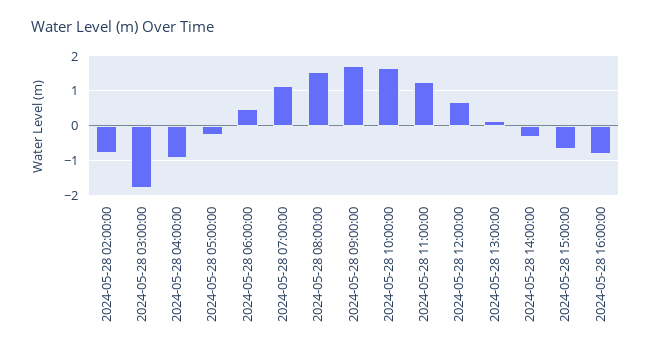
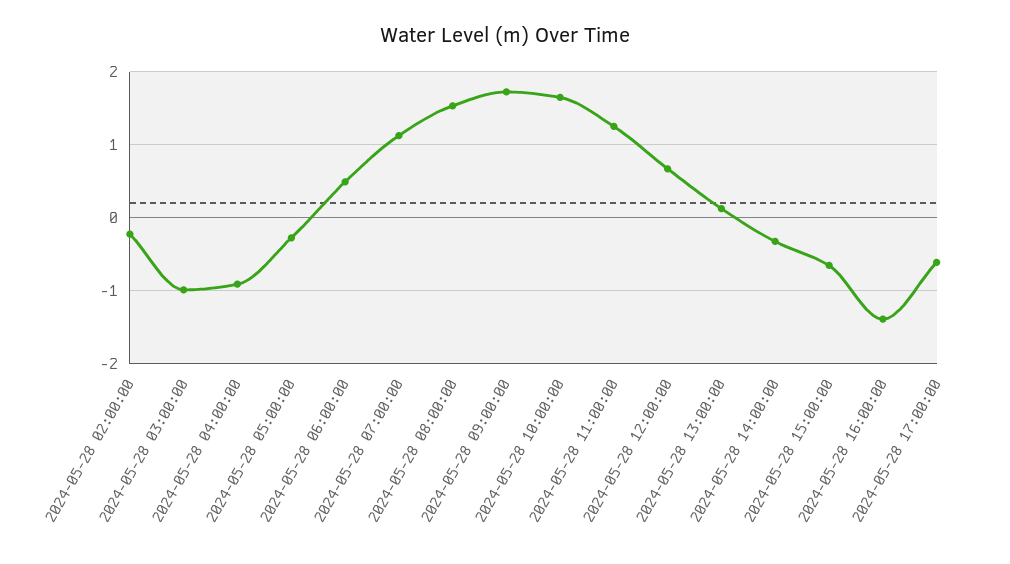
2024-05-28 02:00:00: -0.8 -> -0.2
2024-05-28 03:00:00: -1.8 -> -1
2024-05-28 16:00:00: -0.8 -> -1.4
2024-05-28 17:00:00: none -> -0.6

